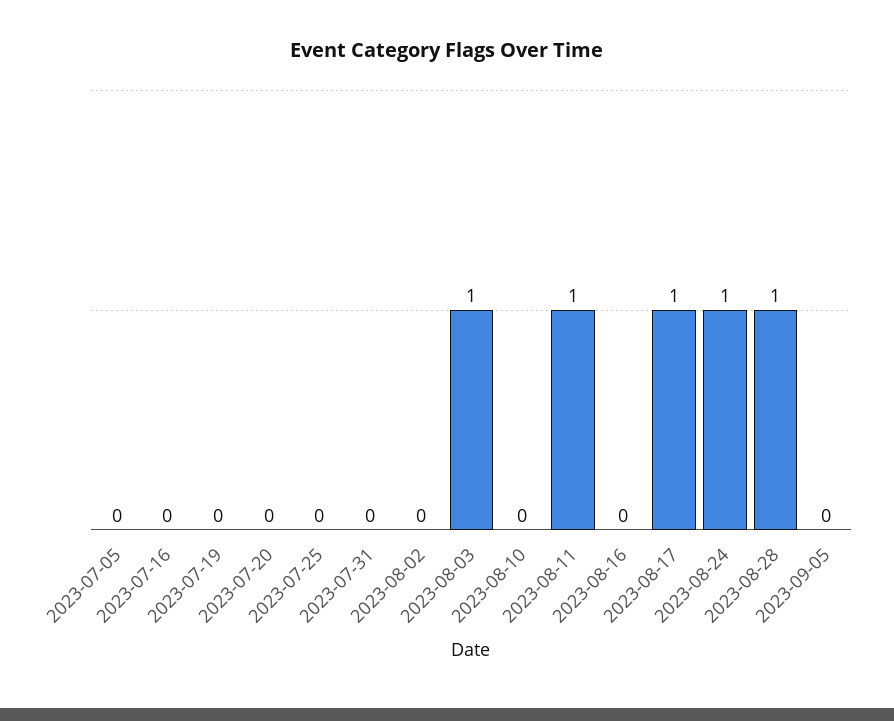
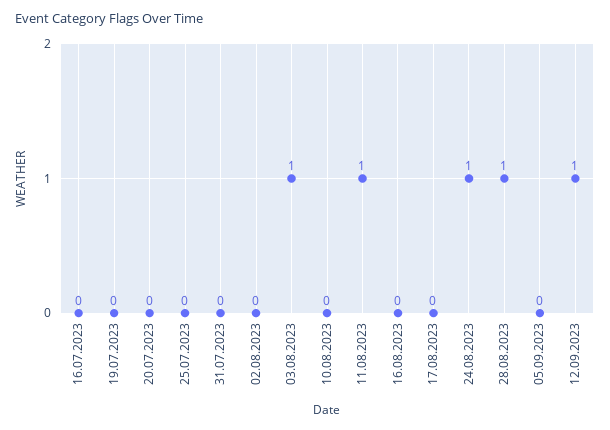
2023-07-05: 0 -> none
2023-08-17: 1 -> 0
12.09.2023: none -> 1

